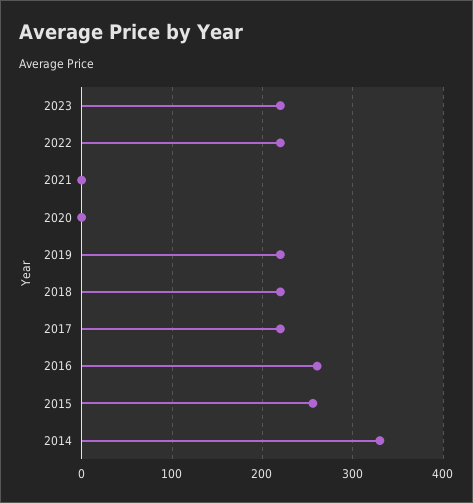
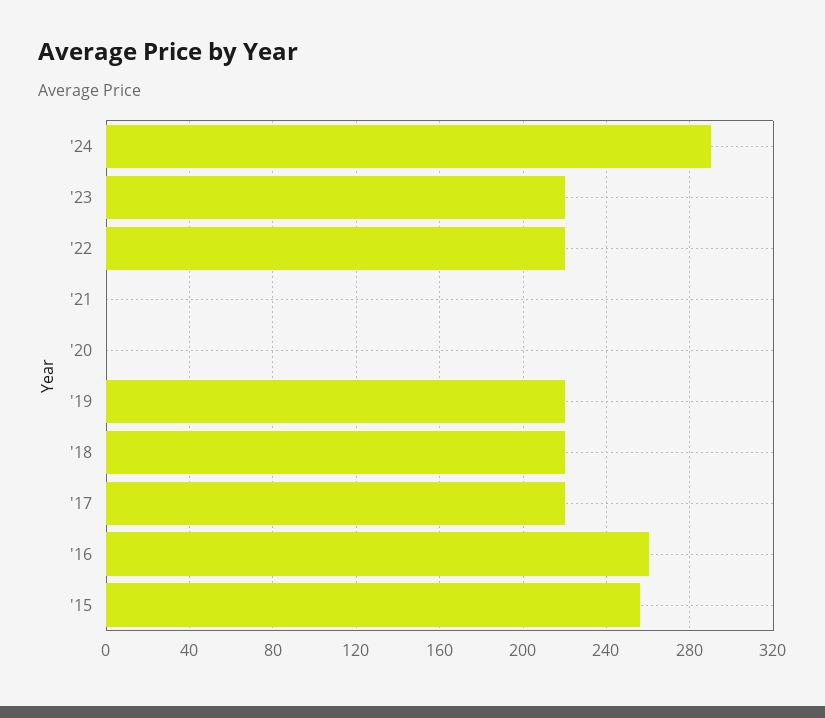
2014: 330 -> none
'24: none -> 290

